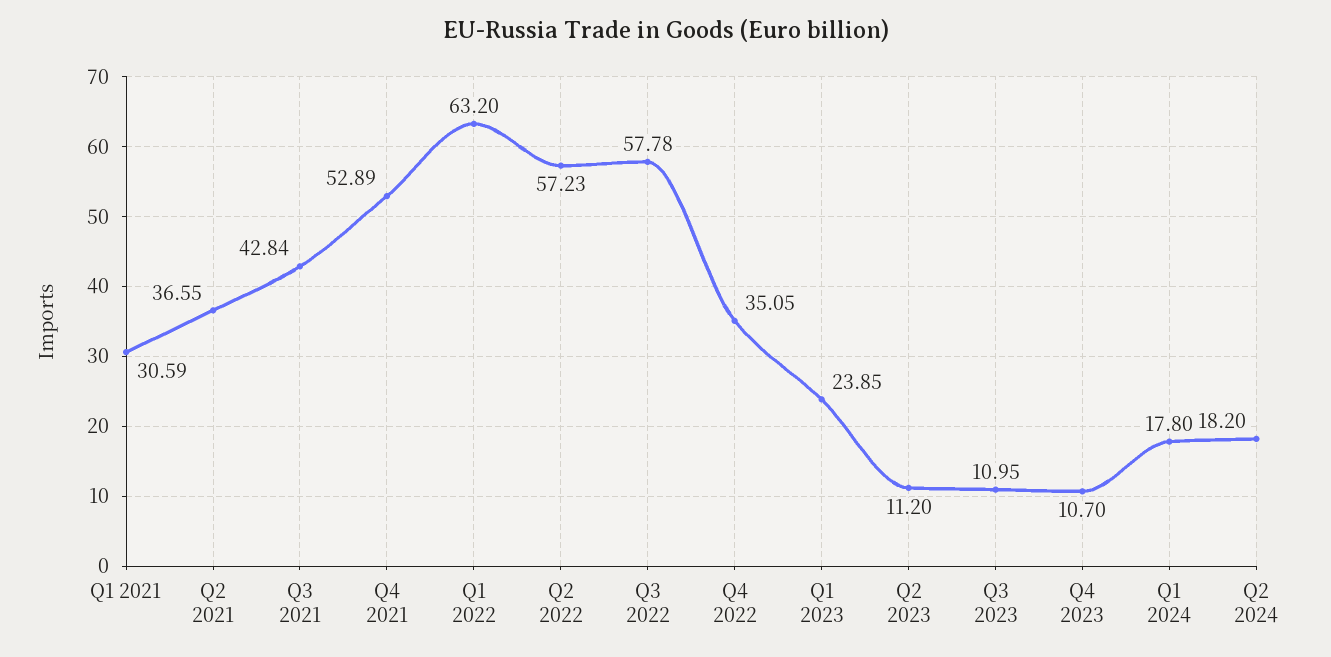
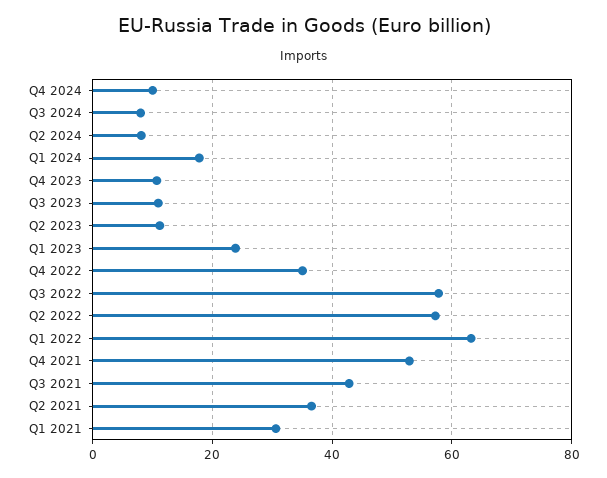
Q2 2024: 18.2 -> 8
Q4 2024: none -> 10
Q3 2024: none -> 8

